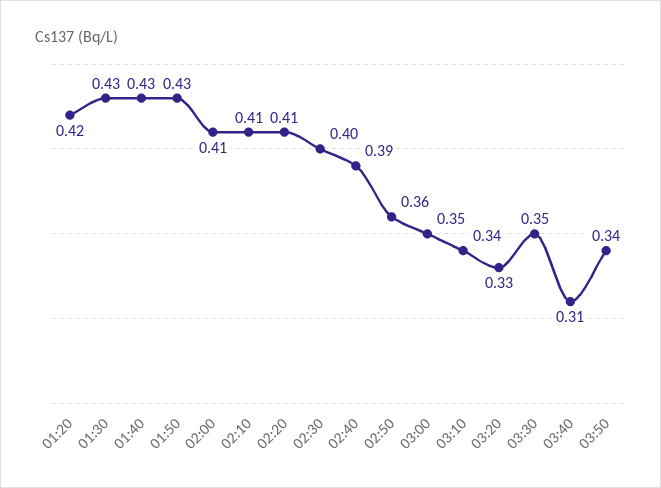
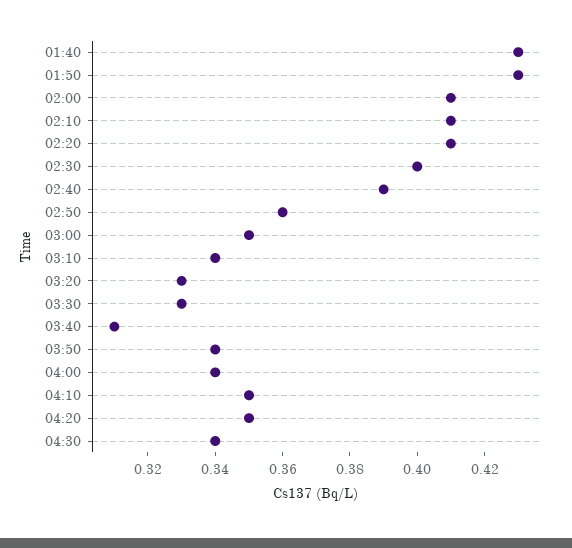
01:20: 0.42 -> none
01:30: 0.43 -> none
03:30: 0.35 -> 0.33
04:00: none -> 0.34
04:10: none -> 0.35
04:20: none -> 0.35
04:30: none -> 0.34

